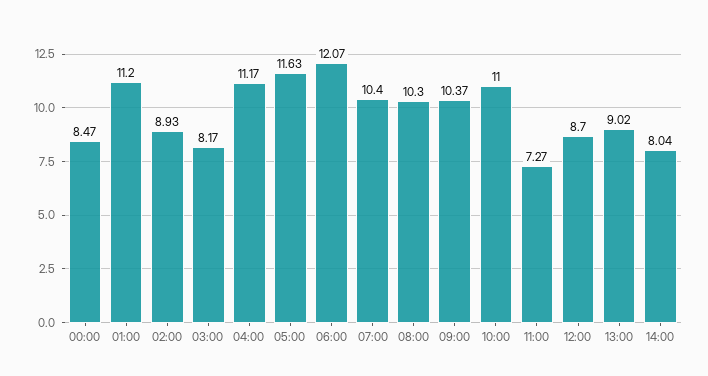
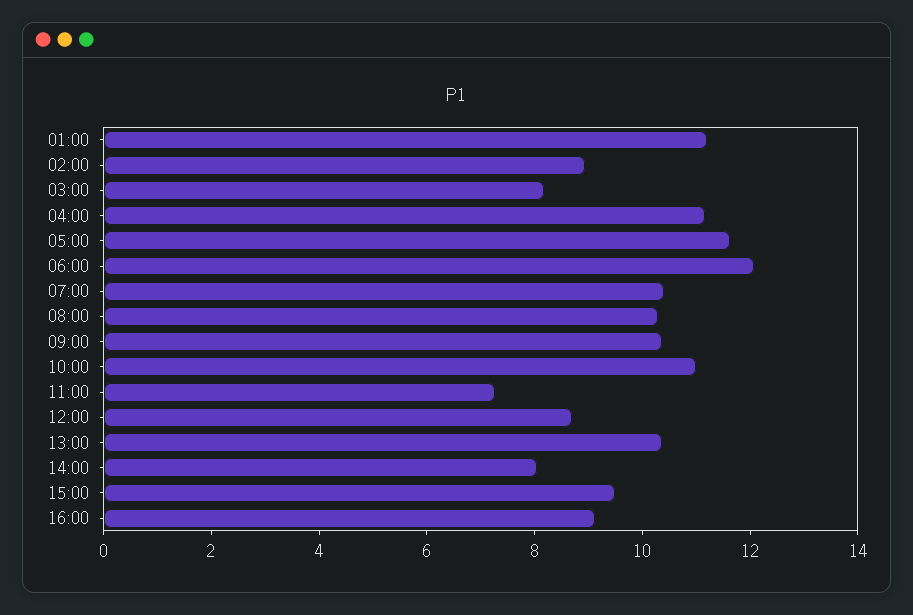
00:00: 8.47 -> none
13:00: 9.02 -> 10.5
15:00: none -> 9.5
16:00: none -> 9

